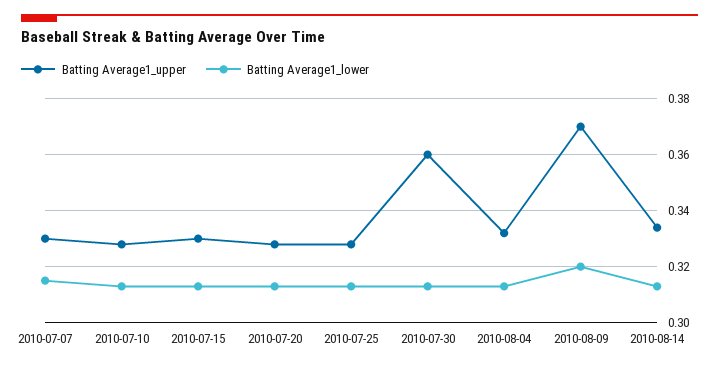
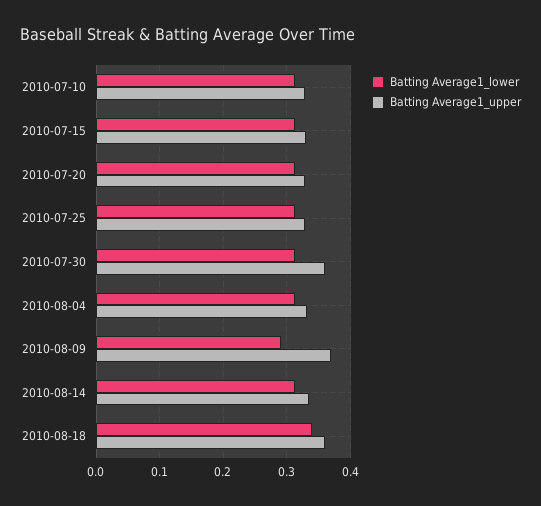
Batting Average1_upper, 2010-07-07: 0.33 -> none
Batting Average1_lower, 2010-07-07: 0.315 -> none
Batting Average1_lower, 2010-08-09: 0.32 -> 0.29
Batting Average1_lower, 2010-08-18: none -> 0.34
Batting Average1_upper, 2010-08-18: none -> 0.36

